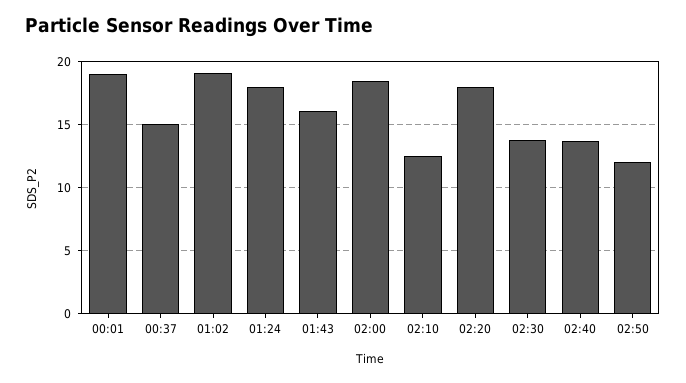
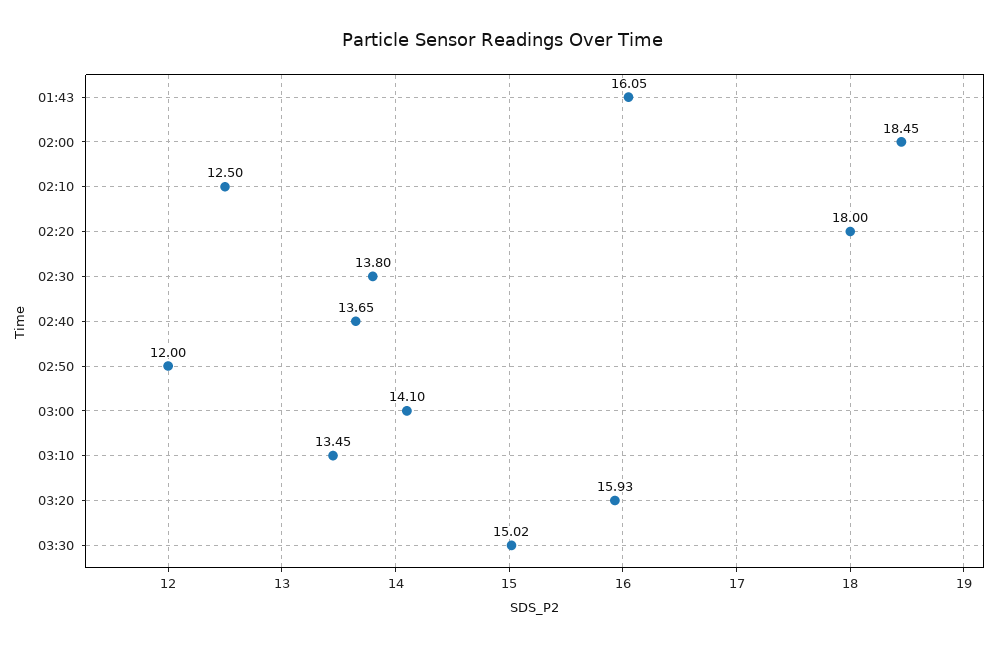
00:01: 19 -> none
00:37: 15 -> none
01:02: 19 -> none
01:24: 18 -> none
03:00: none -> 14.1
03:10: none -> 13.45
03:20: none -> 15.93
03:30: none -> 15.02

